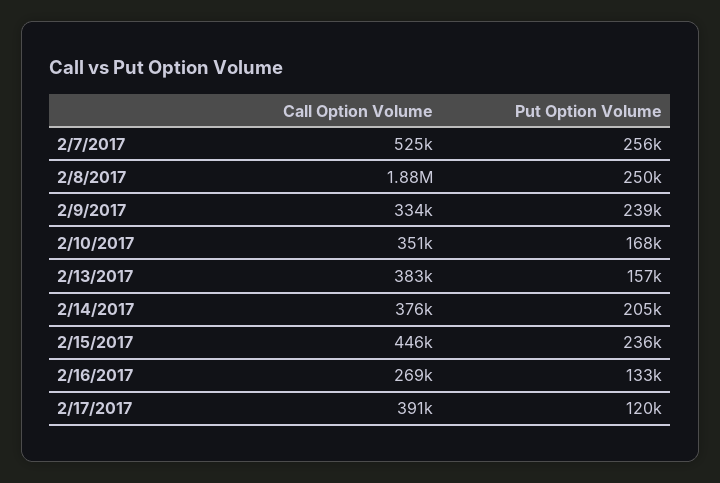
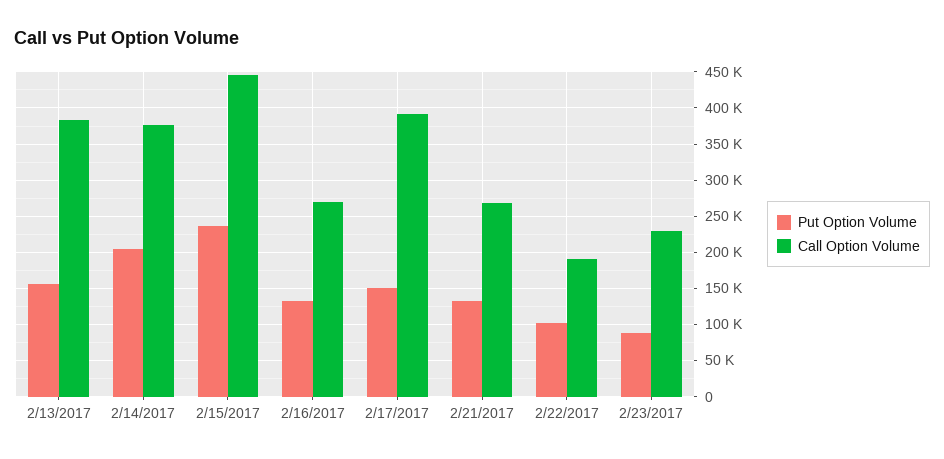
Call Option Volume, 2/7/2017: 525000 -> none
Put Option Volume, 2/7/2017: 256000 -> none
Call Option Volume, 2/8/2017: 1880000 -> none
Put Option Volume, 2/8/2017: 250000 -> none
Call Option Volume, 2/9/2017: 334000 -> none
Put Option Volume, 2/9/2017: 239000 -> none
Call Option Volume, 2/10/2017: 351000 -> none
Put Option Volume, 2/10/2017: 168000 -> none
Put Option Volume, 2/17/2017: 120000 -> 150000
Put Option Volume, 2/21/2017: none -> 130000
Call Option Volume, 2/21/2017: none -> 270000
Put Option Volume, 2/22/2017: none -> 100000
Call Option Volume, 2/22/2017: none -> 190000
Put Option Volume, 2/23/2017: none -> 90000
Call Option Volume, 2/23/2017: none -> 230000

